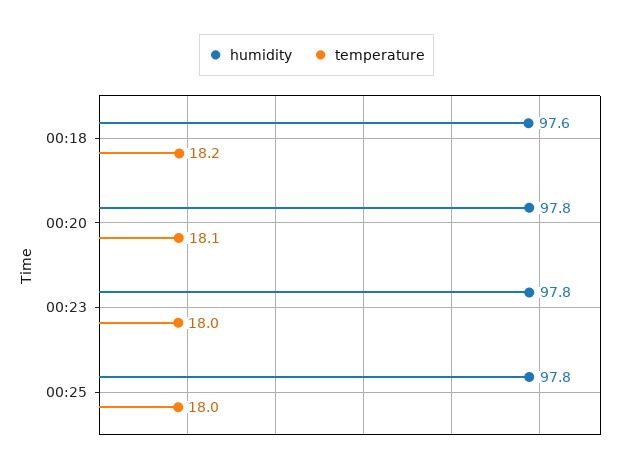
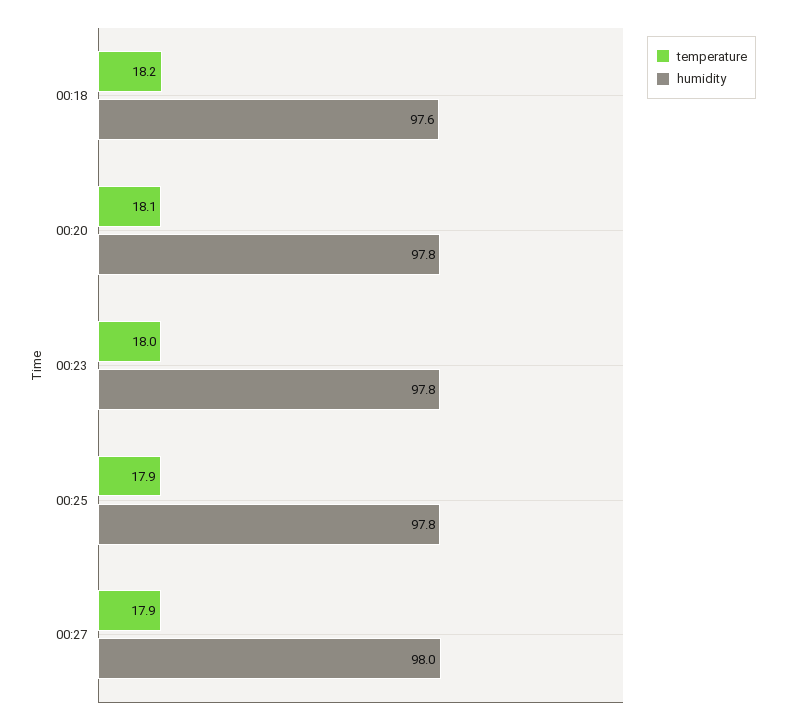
temperature, 00:25: 18 -> 17.9
temperature, 00:27: none -> 17.9
humidity, 00:27: none -> 98

